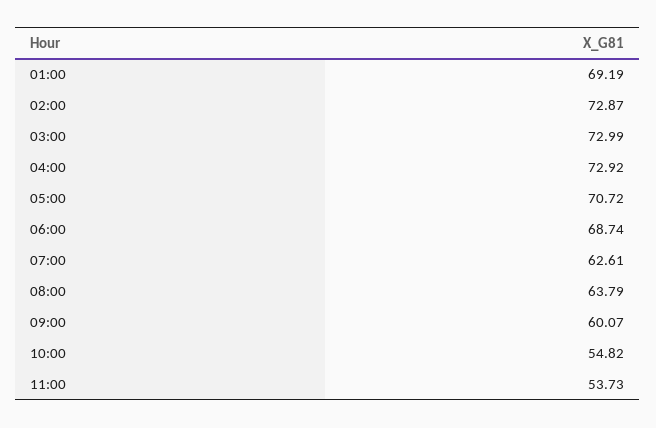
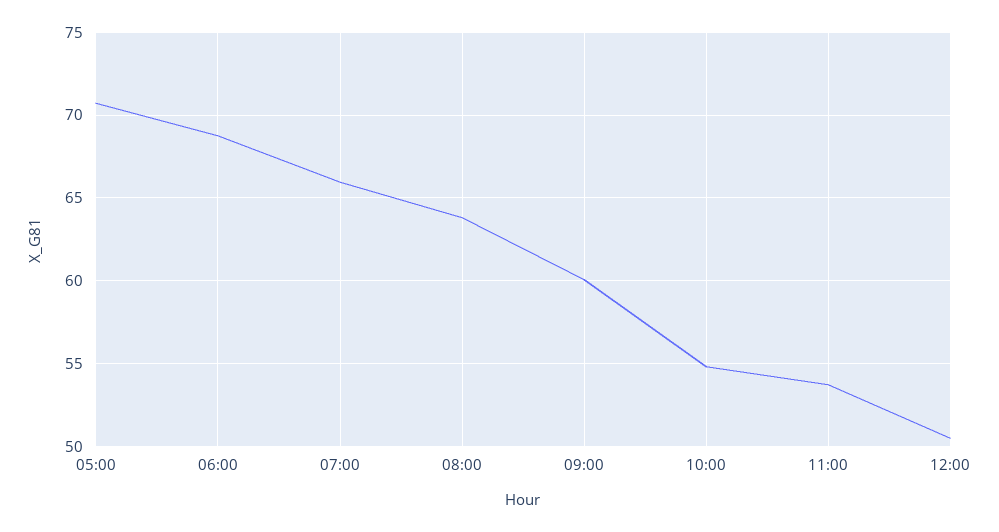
01:00: 69.19 -> none
02:00: 72.87 -> none
03:00: 72.99 -> none
04:00: 72.92 -> none
07:00: 62.61 -> 66
12:00: none -> 50.5

